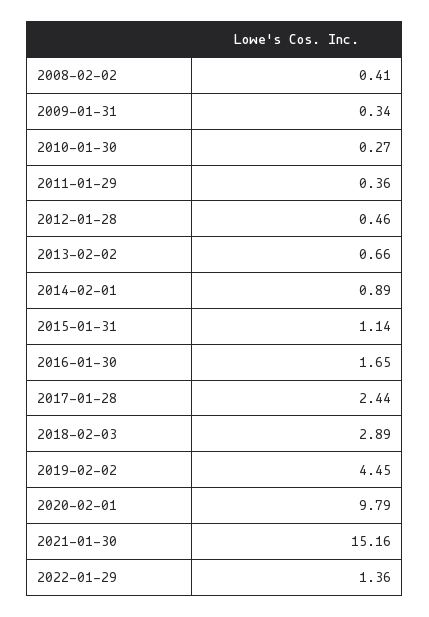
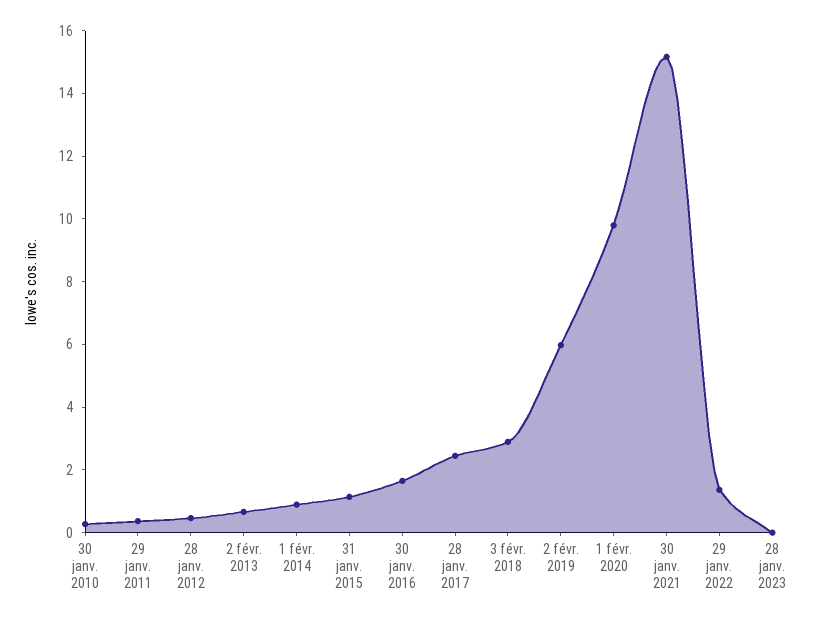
2008-02-02: 0.41 -> none
2009-01-31: 0.34 -> none
2019-02-02: 4.45 -> 6
28 janv. 2023: none -> 0

